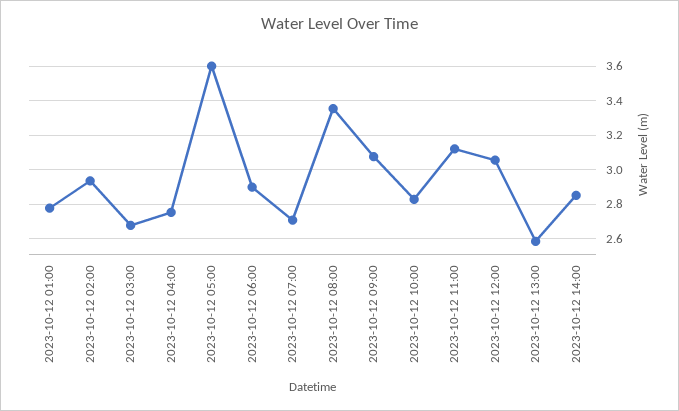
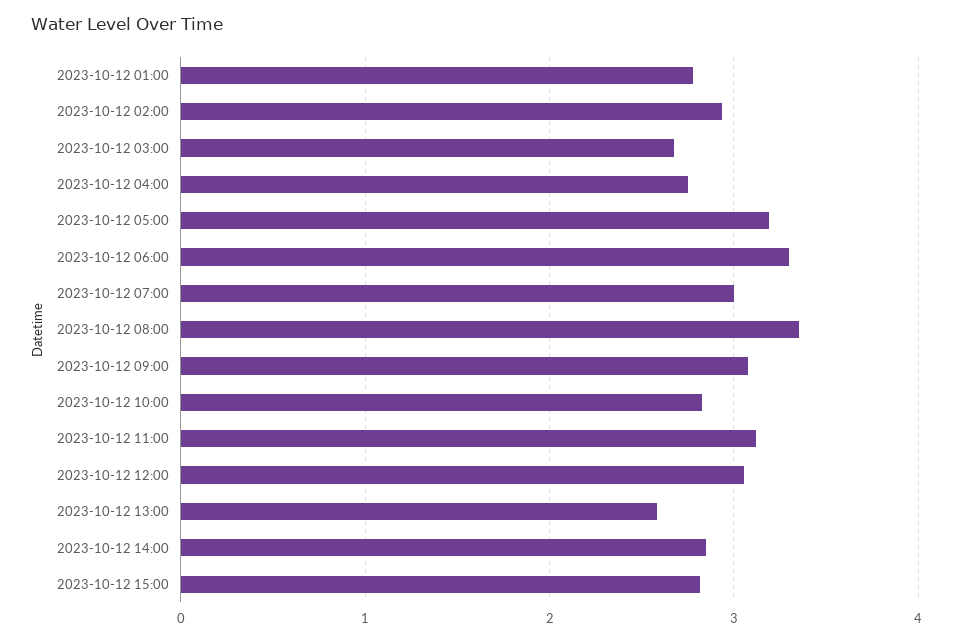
2023-10-12 05:00: 3.6 -> 3.2
2023-10-12 06:00: 2.9 -> 3.3
2023-10-12 07:00: 2.7 -> 3
2023-10-12 15:00: none -> 2.8

